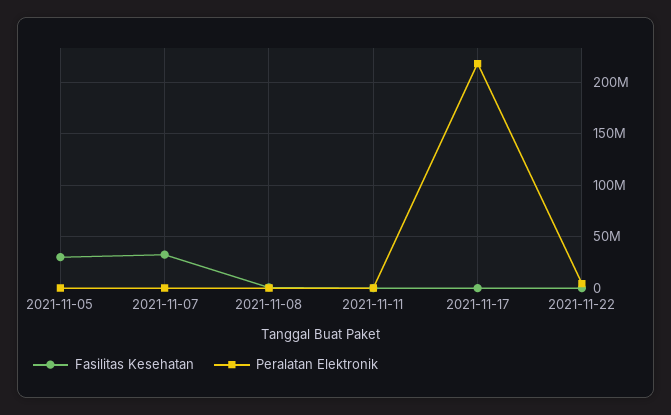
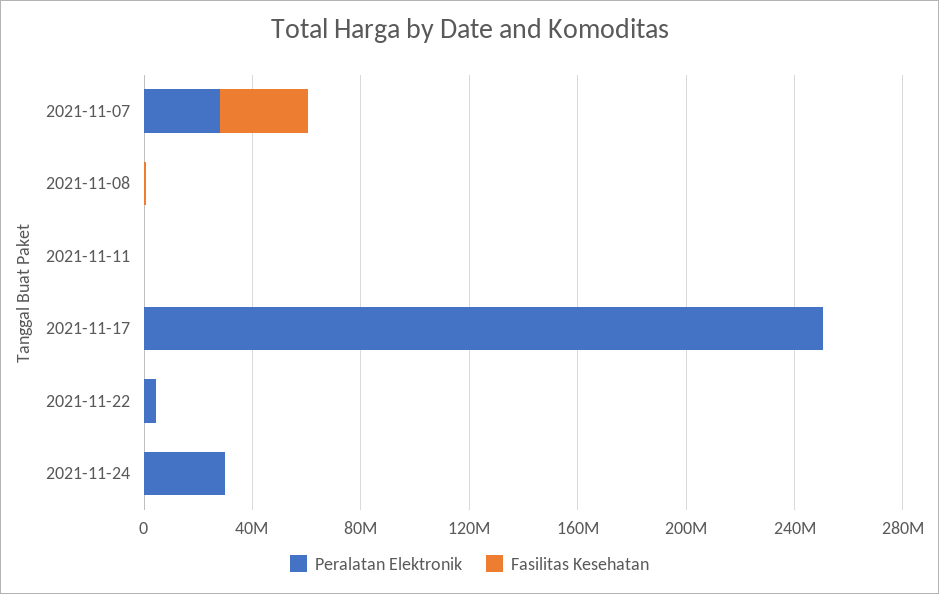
Fasilitas Kesehatan, 2021-11-05: 30000000 -> none
Peralatan Elektronik, 2021-11-05: 0 -> none
Peralatan Elektronik, 2021-11-07: 0 -> 30000000
Peralatan Elektronik, 2021-11-17: 220000000 -> 250000000
Peralatan Elektronik, 2021-11-24: none -> 30000000
Fasilitas Kesehatan, 2021-11-24: none -> 0

